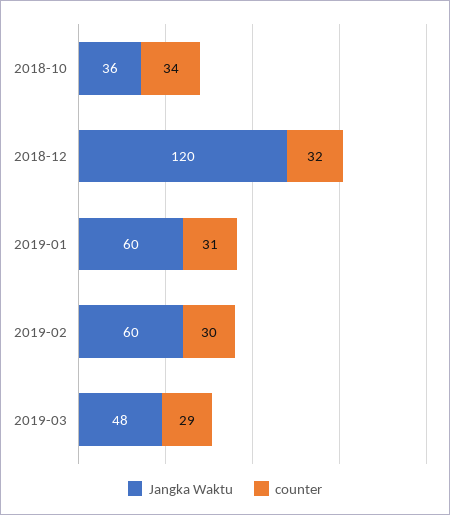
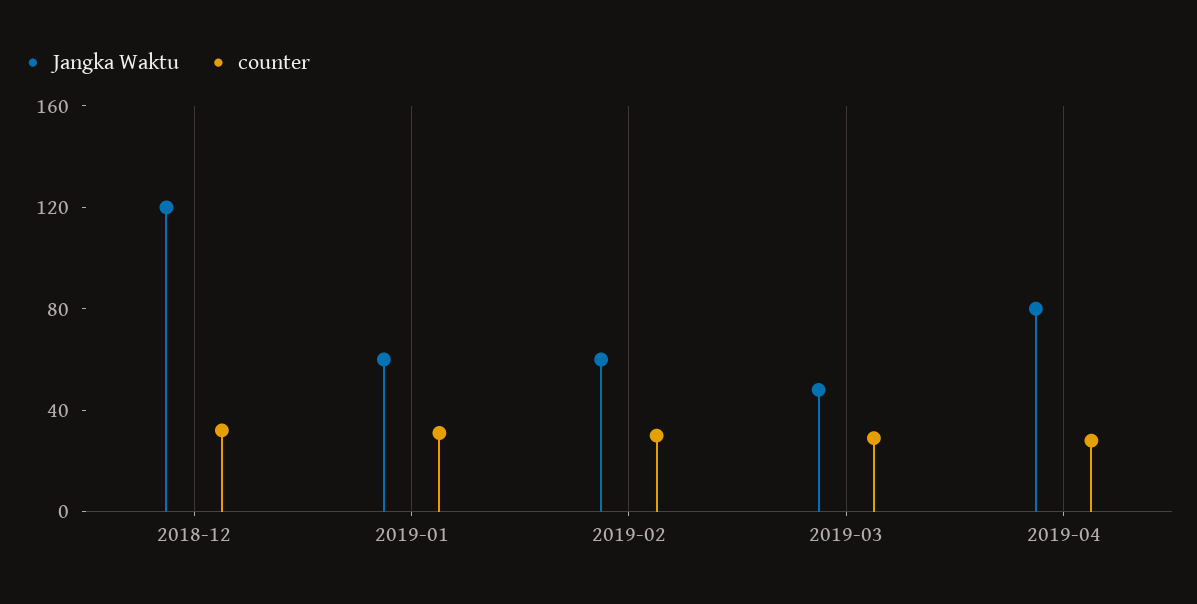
Jangka Waktu, 2018-10: 36 -> none
counter, 2018-10: 34 -> none
Jangka Waktu, 2019-04: none -> 80
counter, 2019-04: none -> 30

